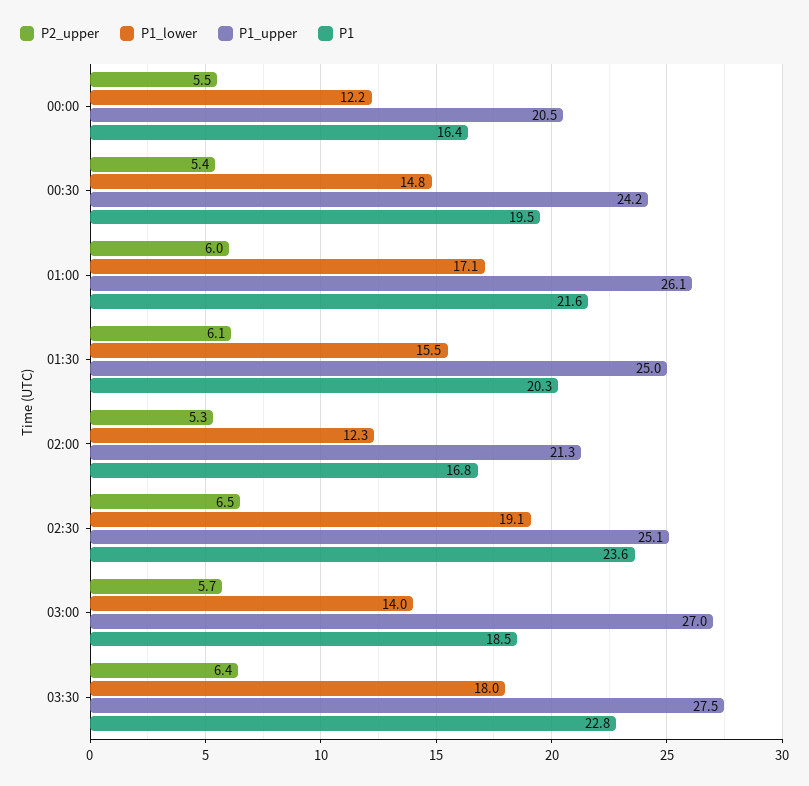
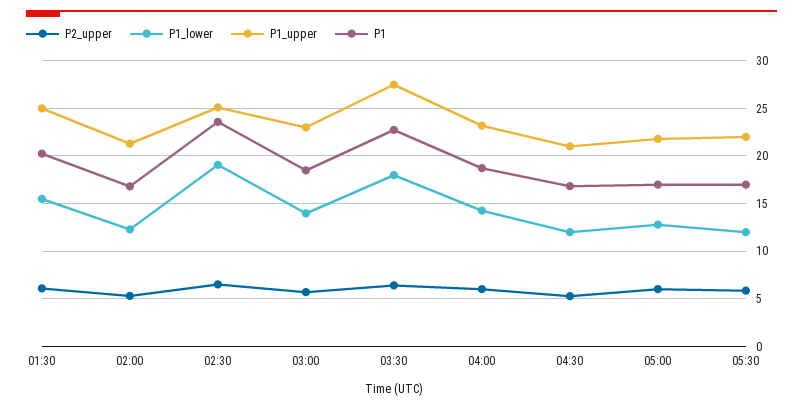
P2_upper, 00:00: 5.5 -> none
P1_lower, 00:00: 12.2 -> none
P1_upper, 00:00: 20.5 -> none
P1, 00:00: 16.4 -> none
P2_upper, 00:30: 5.4 -> none
P1_lower, 00:30: 14.8 -> none
P1_upper, 00:30: 24.2 -> none
P1, 00:30: 19.5 -> none
P2_upper, 01:00: 6 -> none
P1_lower, 01:00: 17.1 -> none
P1_upper, 01:00: 26.1 -> none
P1, 01:00: 21.6 -> none
P1_upper, 03:00: 27 -> 23
P2_upper, 04:00: none -> 6
P1_lower, 04:00: none -> 14
P1_upper, 04:00: none -> 23
P1, 04:00: none -> 19
P2_upper, 04:30: none -> 5
P1_lower, 04:30: none -> 12
P1_upper, 04:30: none -> 21
P1, 04:30: none -> 17
P2_upper, 05:00: none -> 6
P1_lower, 05:00: none -> 13
P1_upper, 05:00: none -> 22
P1, 05:00: none -> 17
P2_upper, 05:30: none -> 6
P1_lower, 05:30: none -> 12
P1_upper, 05:30: none -> 22
P1, 05:30: none -> 17

